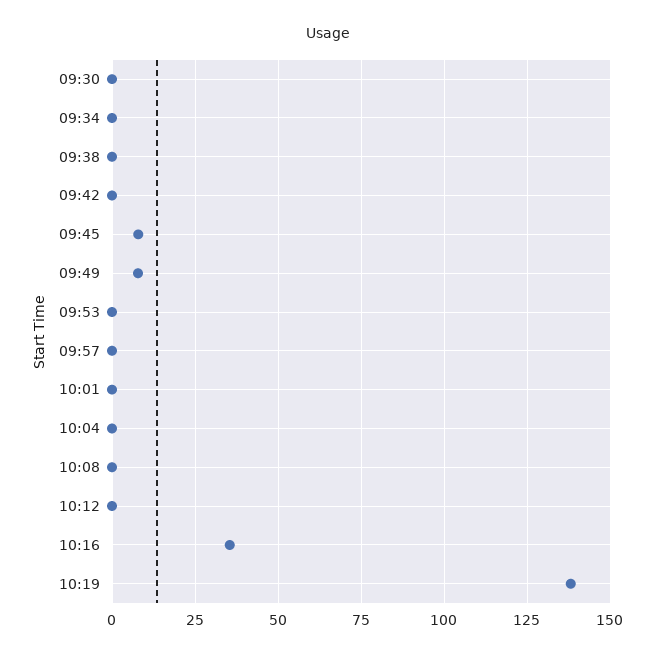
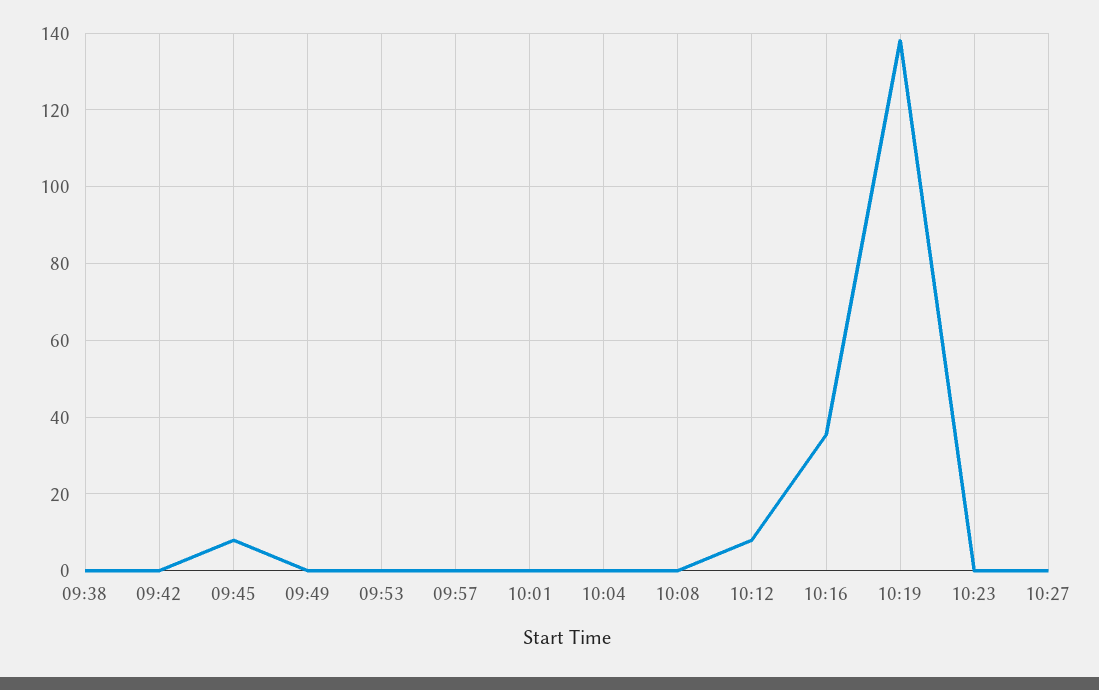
09:30: 0 -> none
09:34: 0 -> none
09:49: 7.5 -> 0
10:12: 0 -> 8
10:23: none -> 0
10:27: none -> 0

